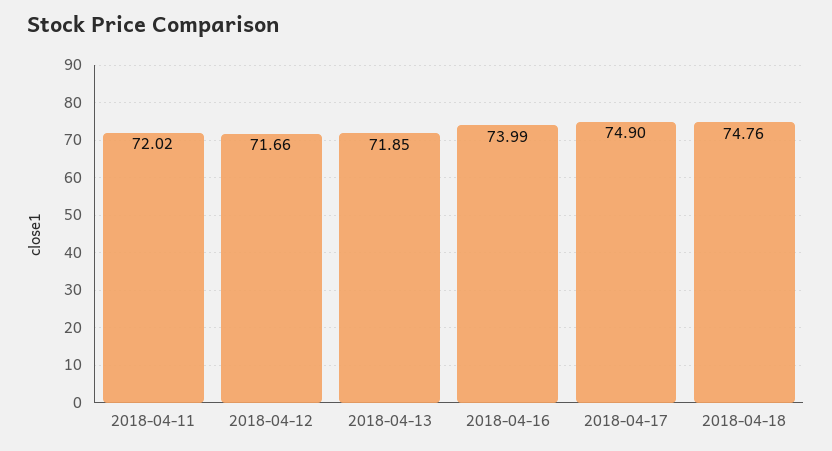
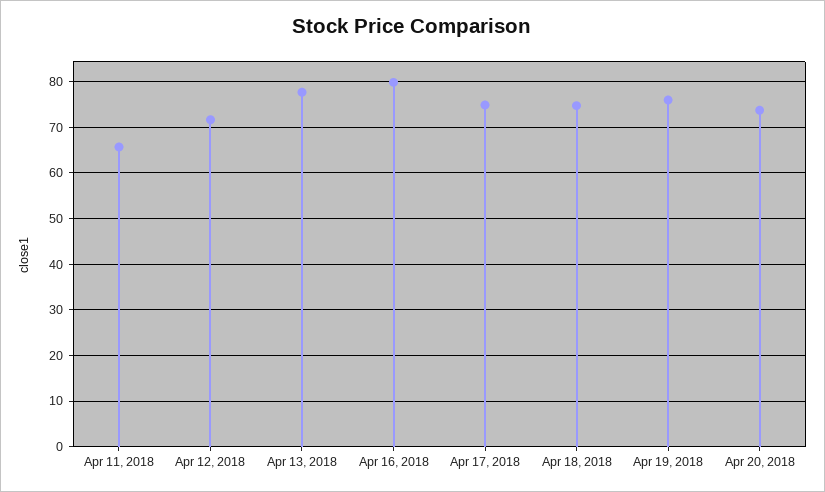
2018-04-11: 72.02 -> 66
2018-04-13: 71.85 -> 78
2018-04-16: 73.99 -> 80
Apr 19, 2018: none -> 76
Apr 20, 2018: none -> 74

